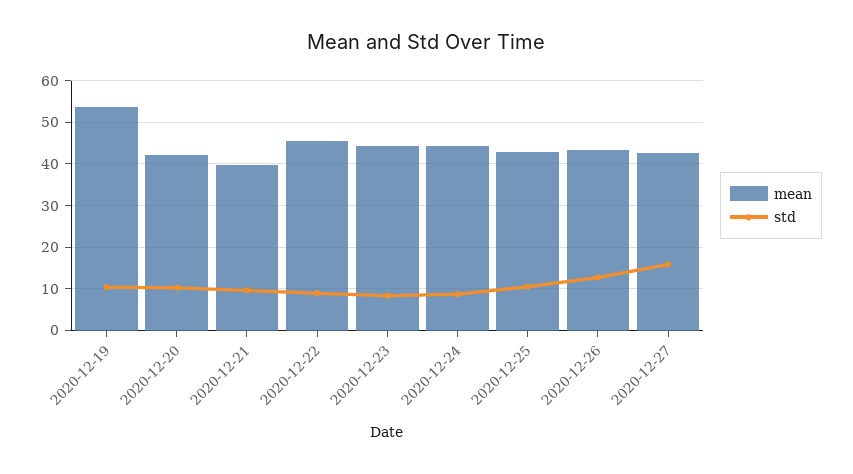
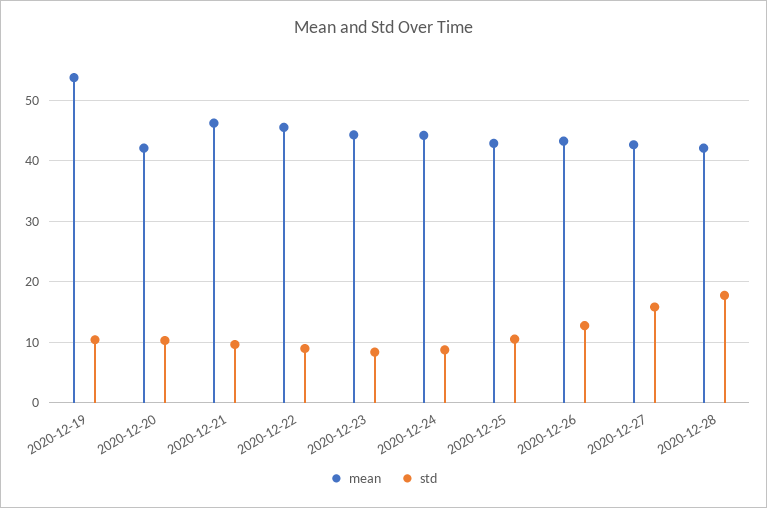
mean, 2020-12-21: 40 -> 46
mean, 2020-12-28: none -> 42
std, 2020-12-28: none -> 18

